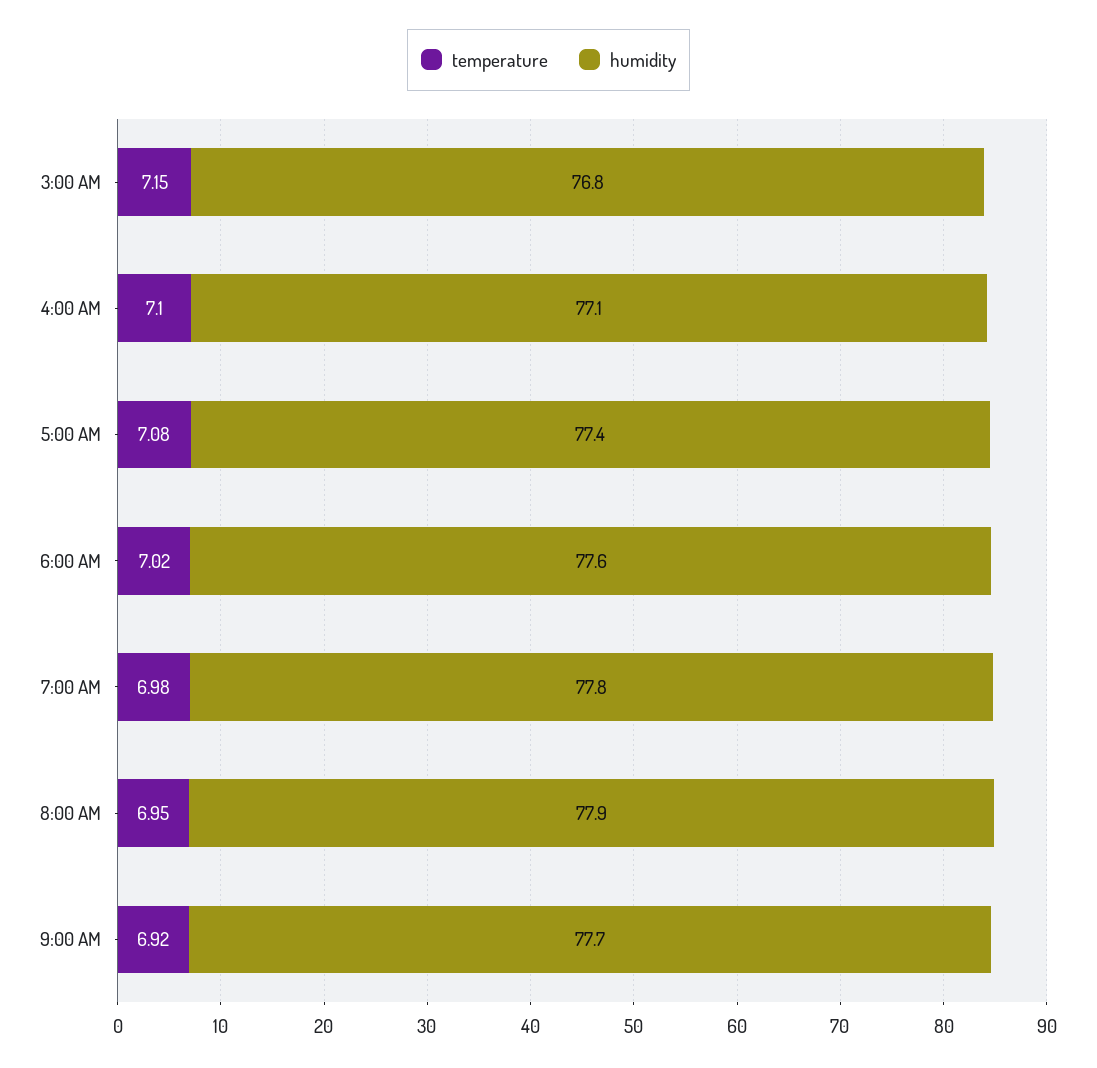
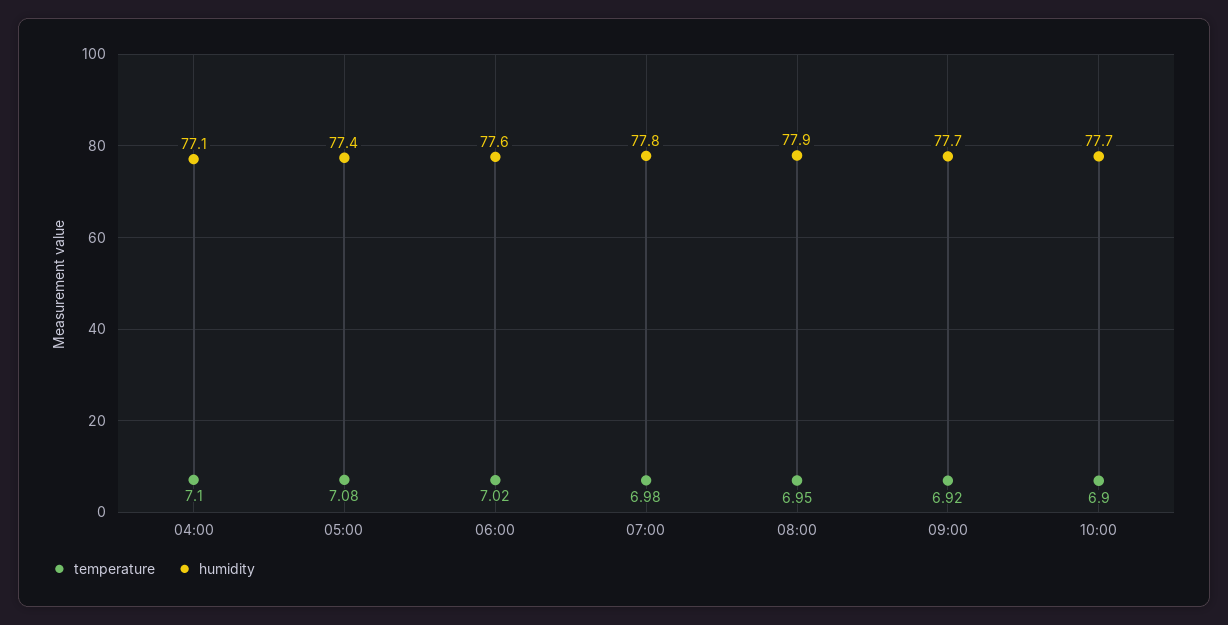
temperature, 3:00 AM: 7.15 -> none
humidity, 3:00 AM: 76.8 -> none
temperature, 10:00: none -> 6.9
humidity, 10:00: none -> 77.7

